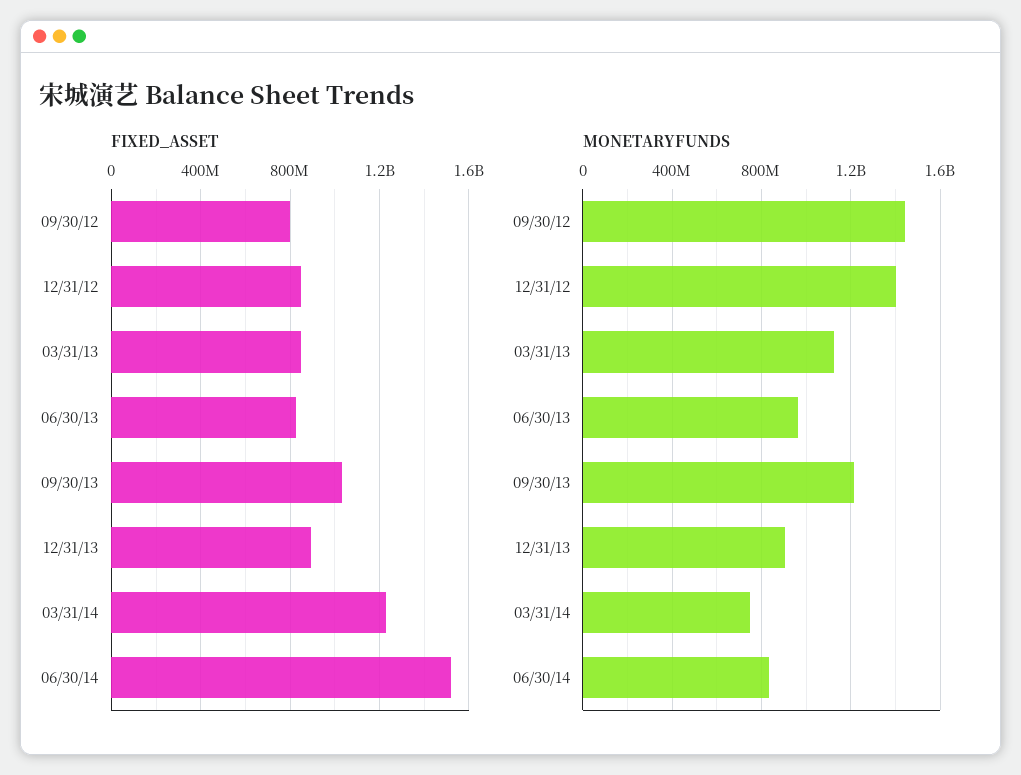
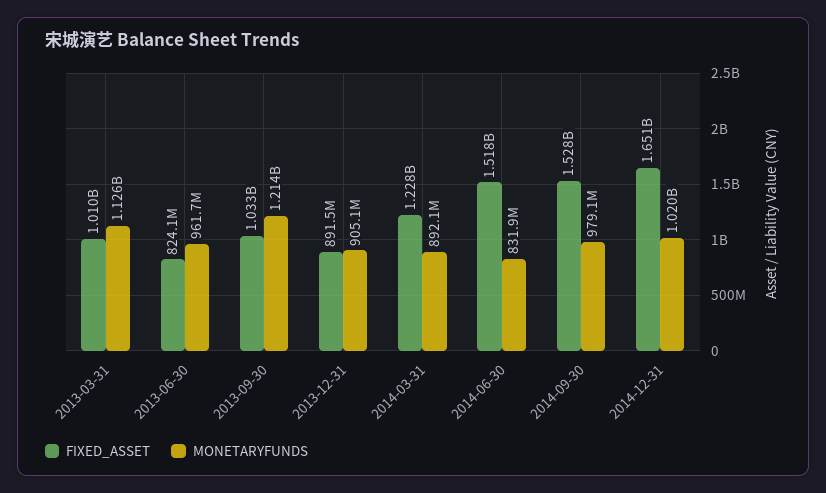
FIXED_ASSET, 09/30/12: 800000000 -> none
FIXED_ASSET, 12/31/12: 850000000 -> none
FIXED_ASSET, 03/31/13: 850000000 -> 1010000000
MONETARYFUNDS, 09/30/12: 1450000000 -> none
MONETARYFUNDS, 12/31/12: 1400000000 -> none
MONETARYFUNDS, 03/31/14: 750000000 -> 892100000
FIXED_ASSET, 2014-09-30: none -> 1528000000
MONETARYFUNDS, 2014-09-30: none -> 979100000
FIXED_ASSET, 2014-12-31: none -> 1651000000
MONETARYFUNDS, 2014-12-31: none -> 1020000000

